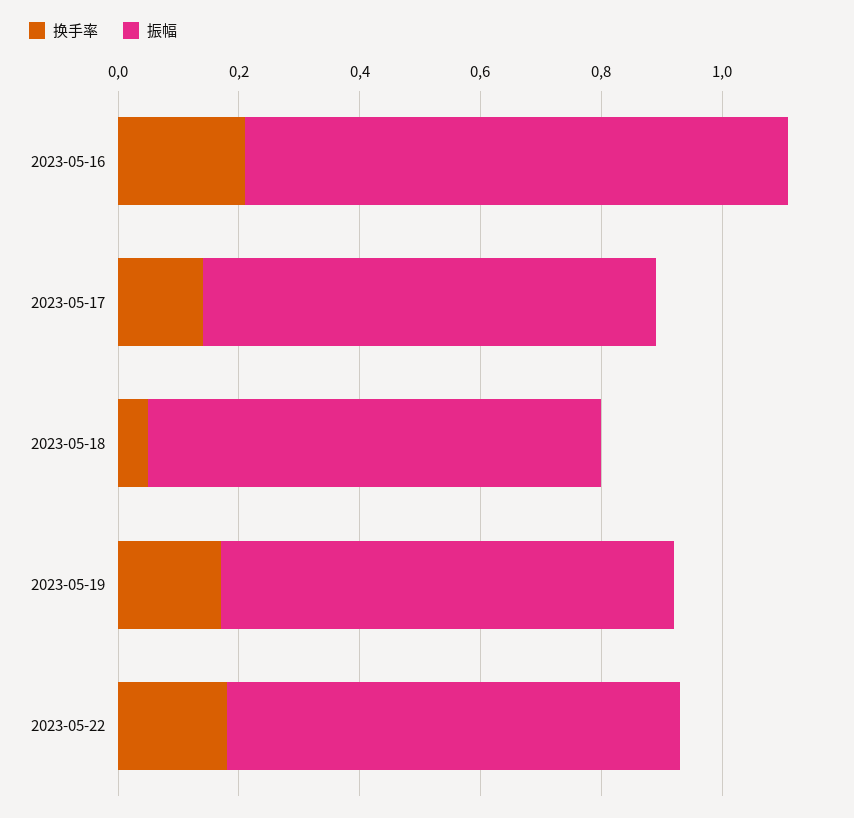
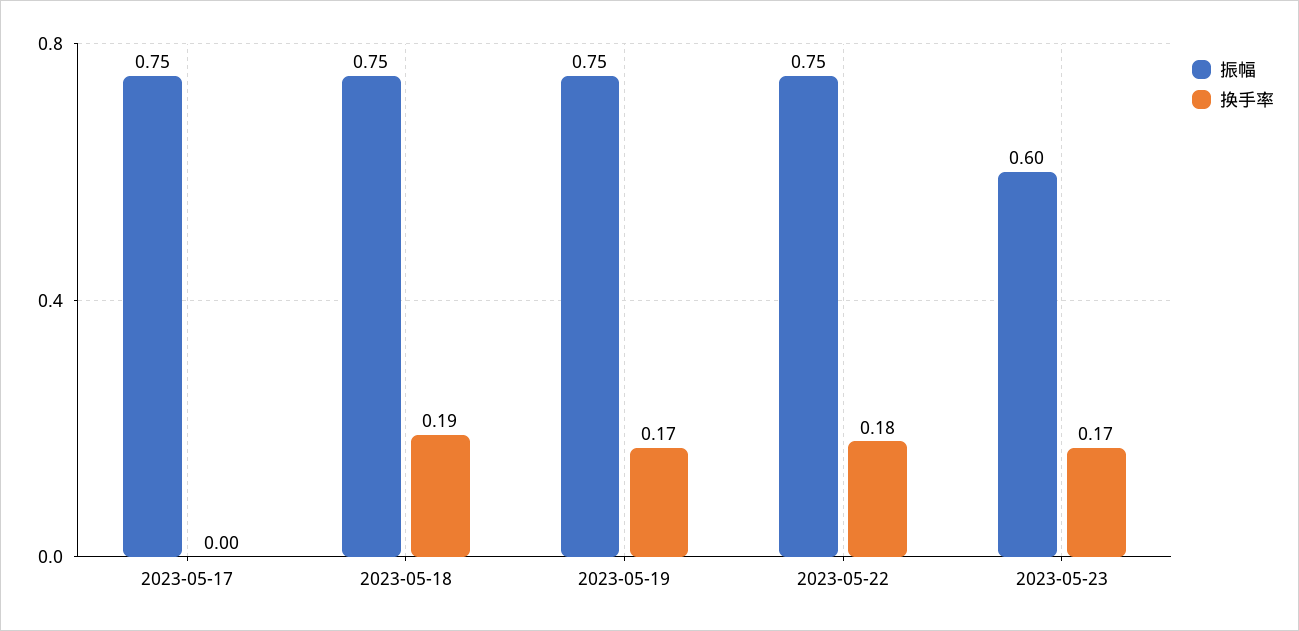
换手率, 2023-05-16: 0.2 -> none
振幅, 2023-05-16: 0.9 -> none
换手率, 2023-05-17: 0.15 -> 0
换手率, 2023-05-18: 0.05 -> 0.19
振幅, 2023-05-23: none -> 0.6
换手率, 2023-05-23: none -> 0.17

